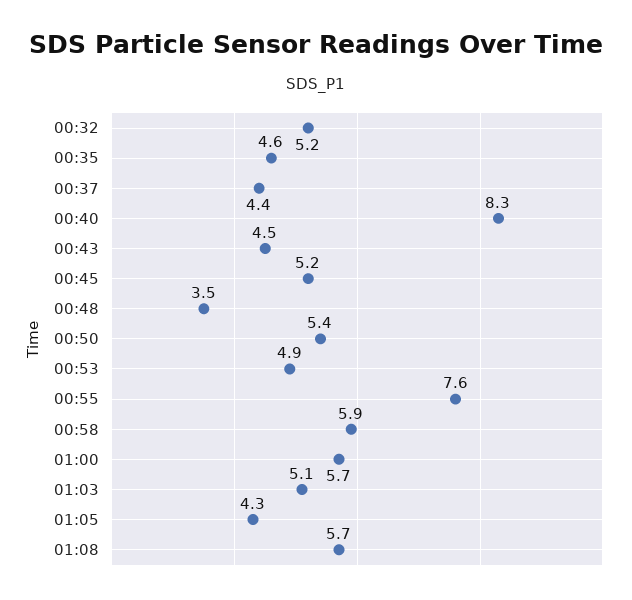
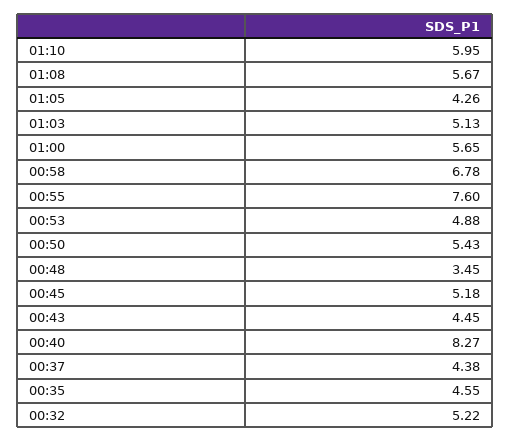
00:58: 5.9 -> 6.78
01:10: none -> 5.95

